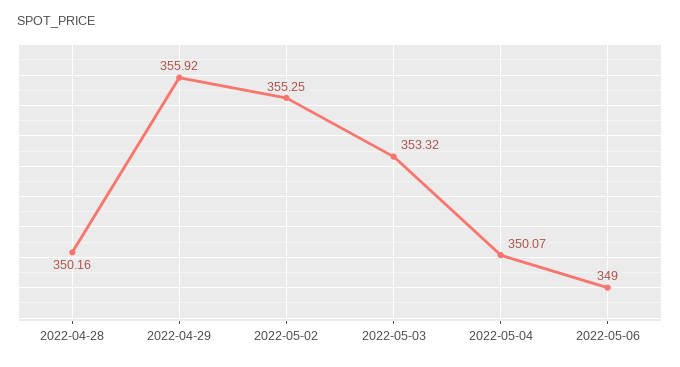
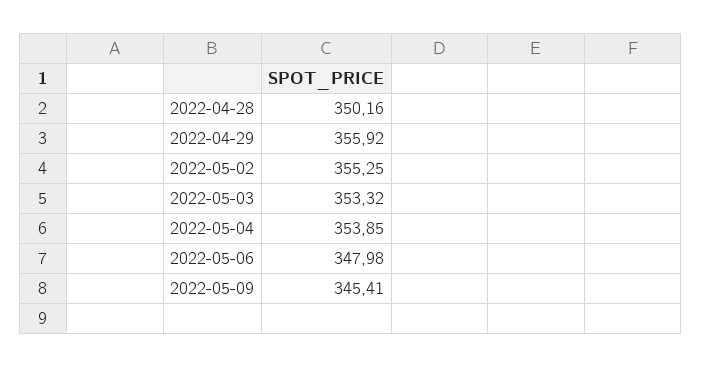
2022-05-04: 350.07 -> 353.85
2022-05-06: 349 -> 347.98
2022-05-09: none -> 345.41

